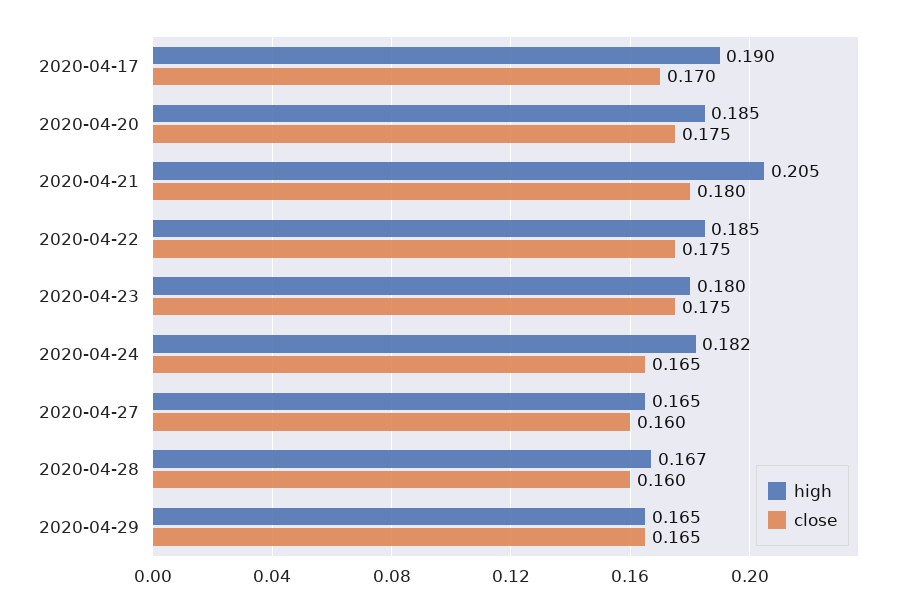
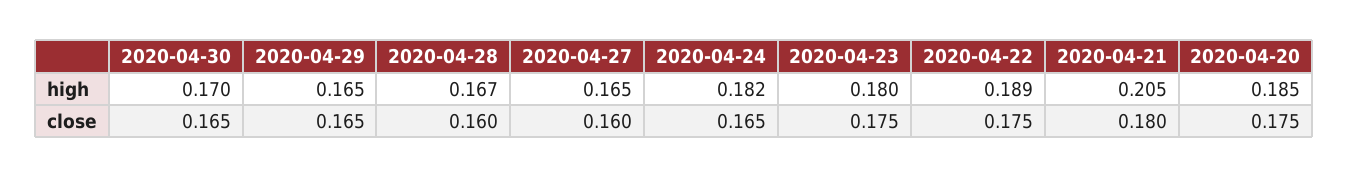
high, 2020-04-17: 0.19 -> none
close, 2020-04-17: 0.17 -> none
high, 2020-04-22: 0.185 -> 0.189
high, 2020-04-30: none -> 0.17
close, 2020-04-30: none -> 0.165

